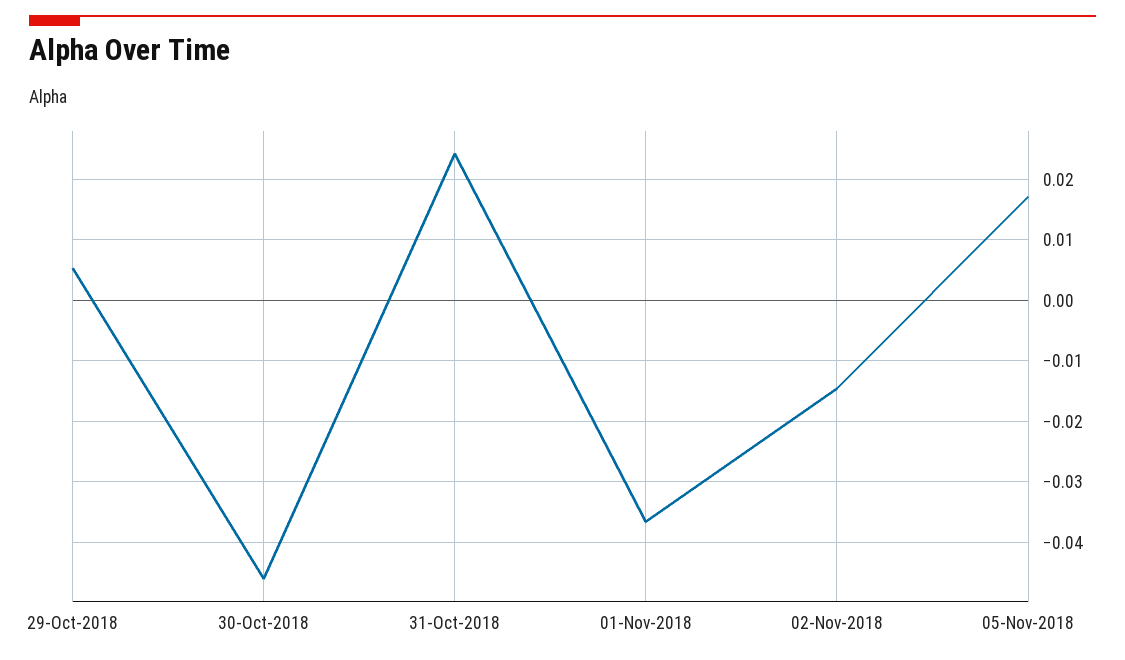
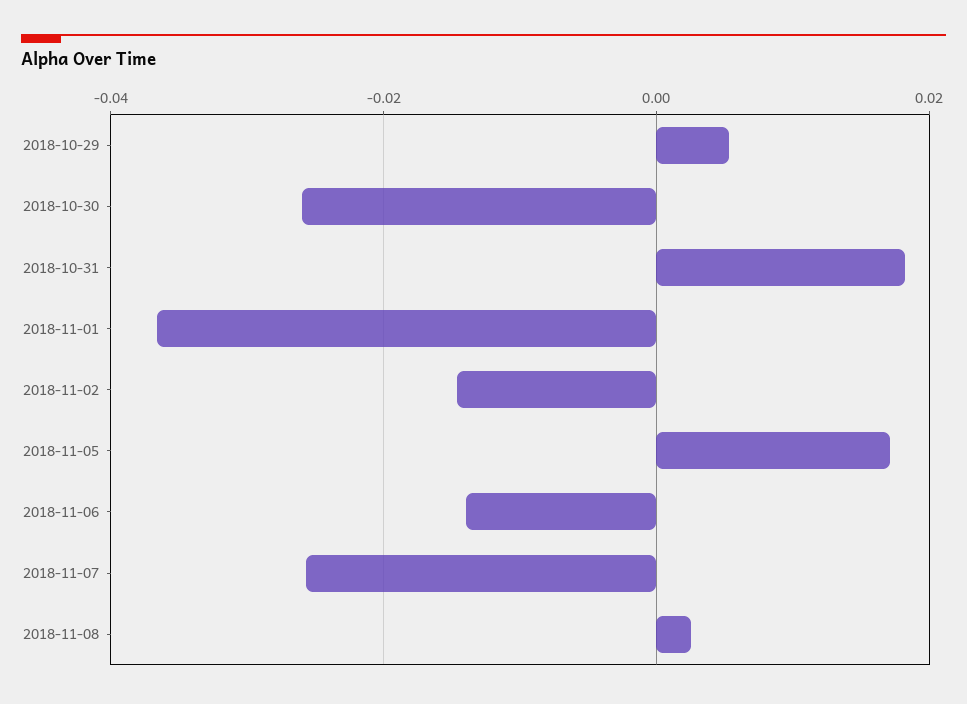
30-Oct-2018: -0.046 -> -0.026
31-Oct-2018: 0.024 -> 0.018
2018-11-06: none -> -0.014
2018-11-07: none -> -0.026
2018-11-08: none -> 0.002

